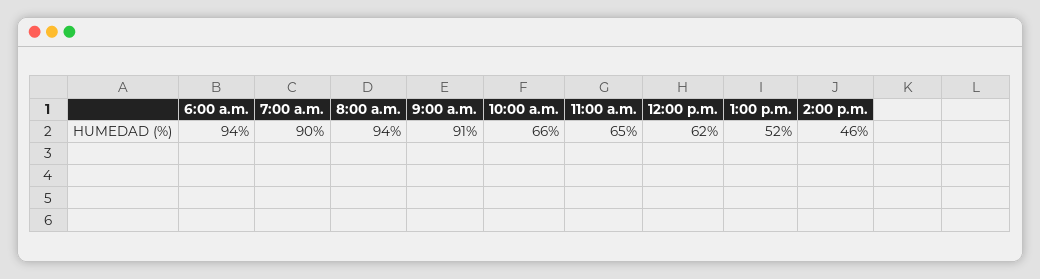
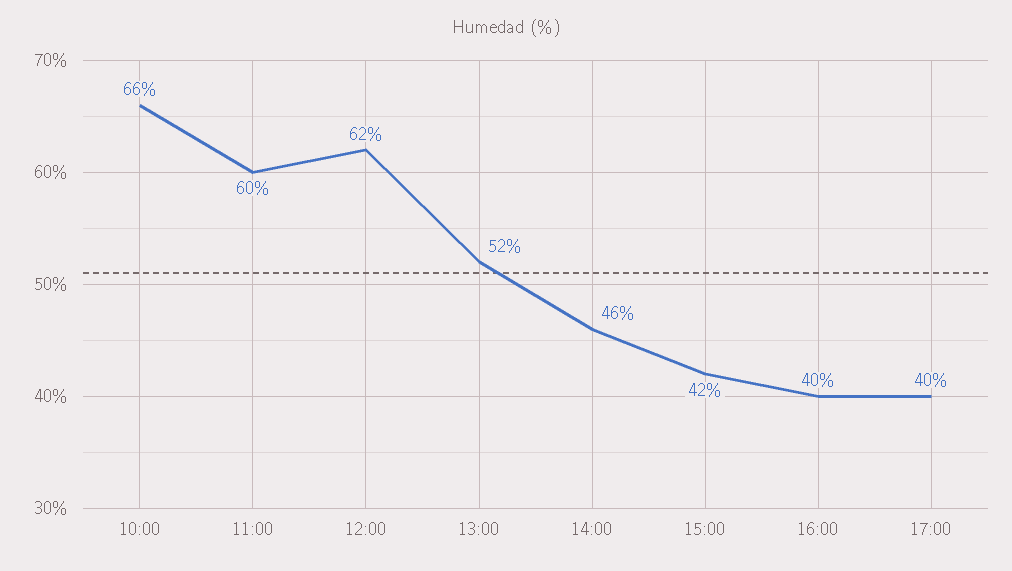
6:00 a.m.: 94 -> none
7:00 a.m.: 90 -> none
8:00 a.m.: 94 -> none
9:00 a.m.: 91 -> none
11:00 a.m.: 65 -> 60
15:00: none -> 42
16:00: none -> 40
17:00: none -> 40

